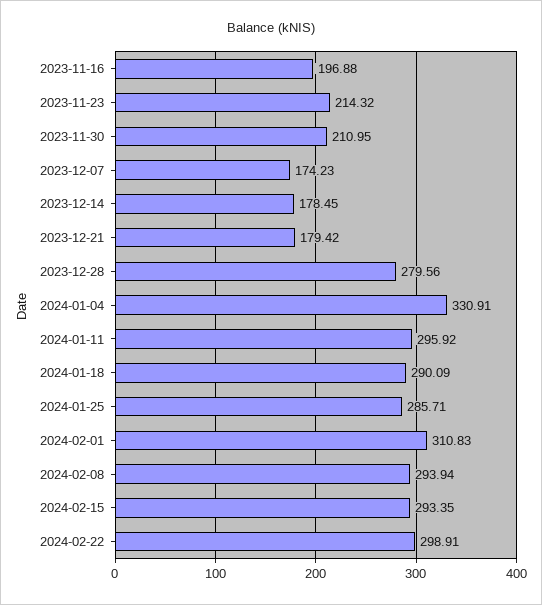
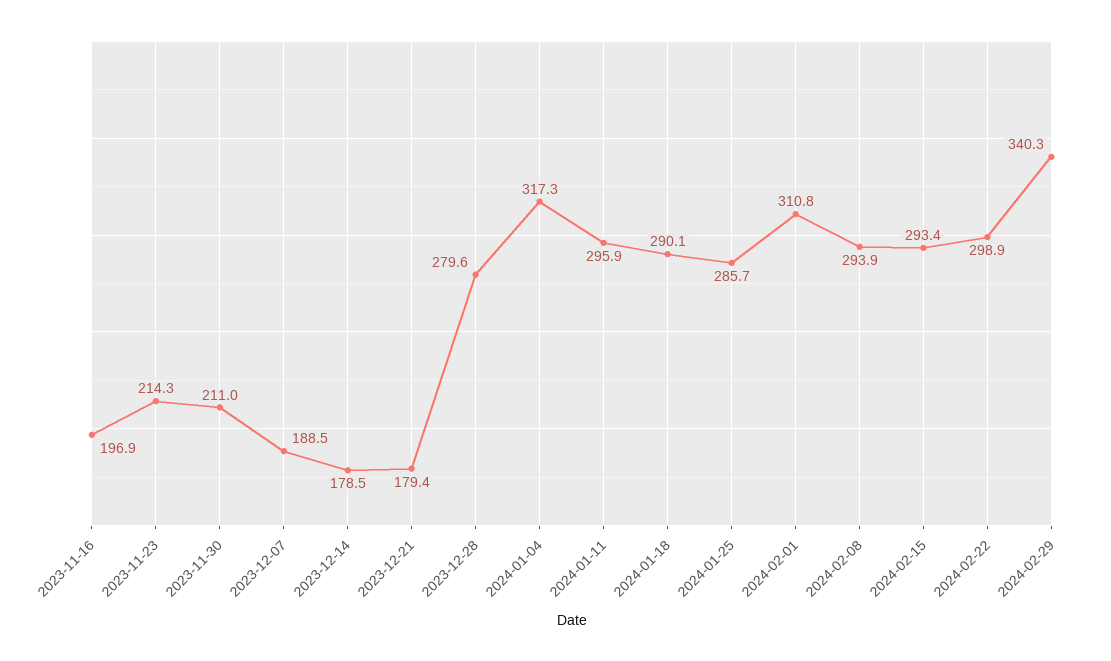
2023-12-07: 174.23 -> 188.5
2024-01-04: 330.91 -> 317.3
2024-02-29: none -> 340.3

